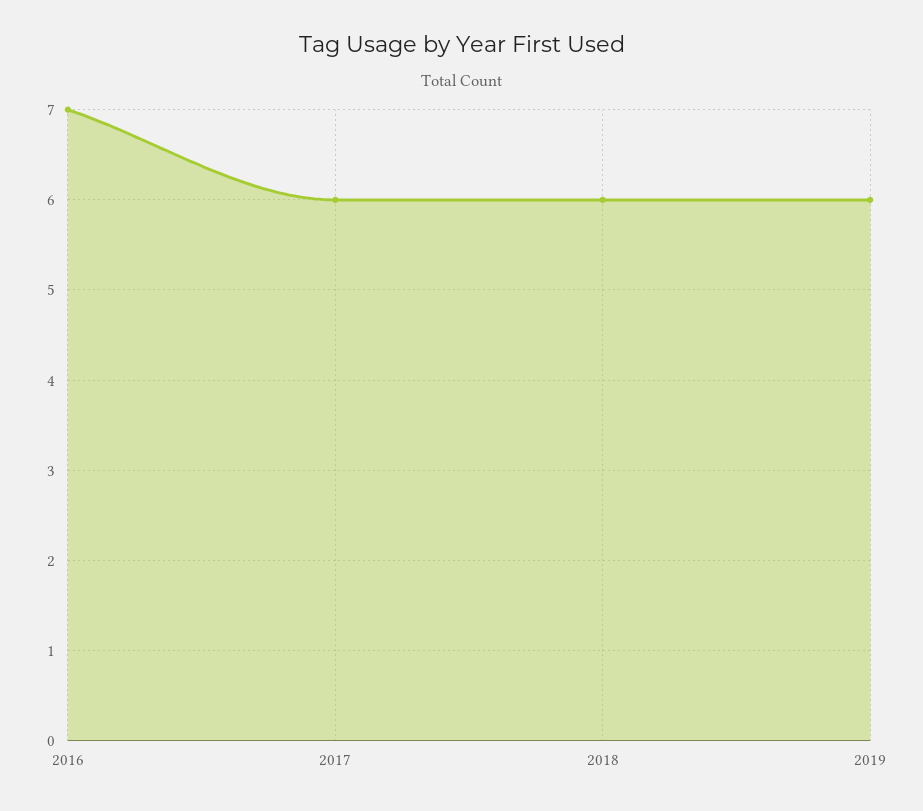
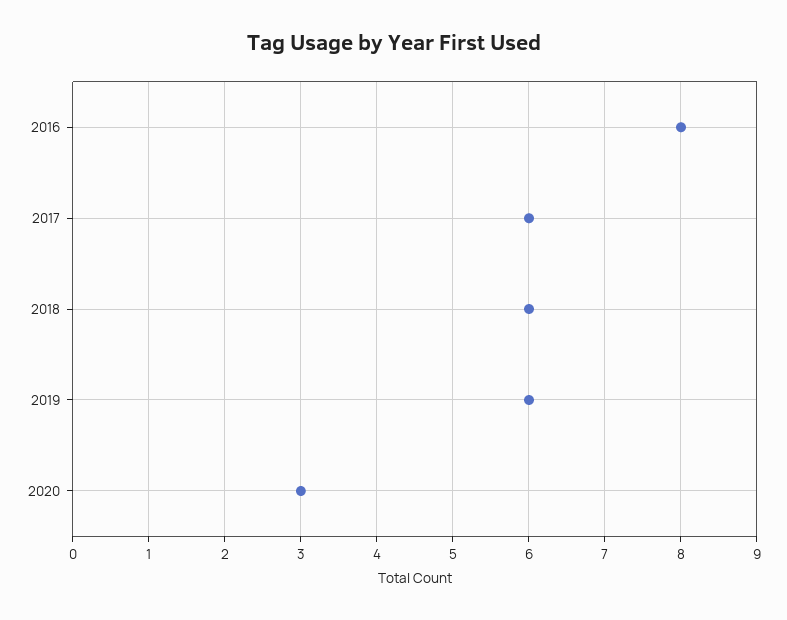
2016: 7 -> 8
2020: none -> 3

